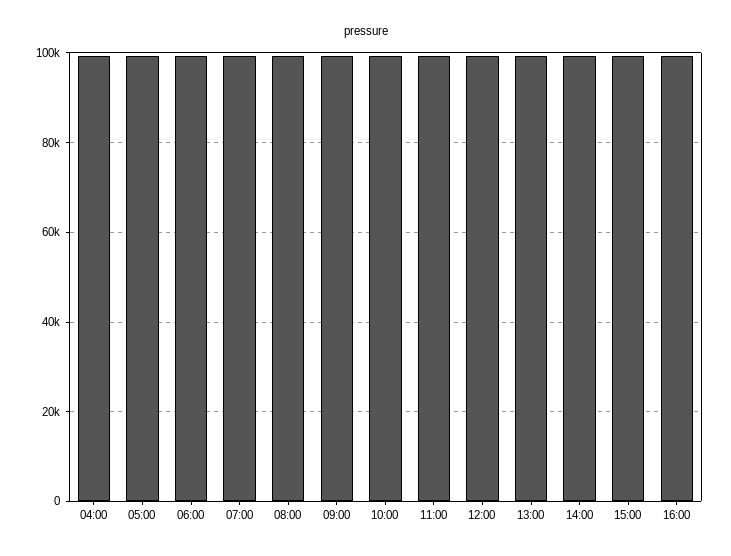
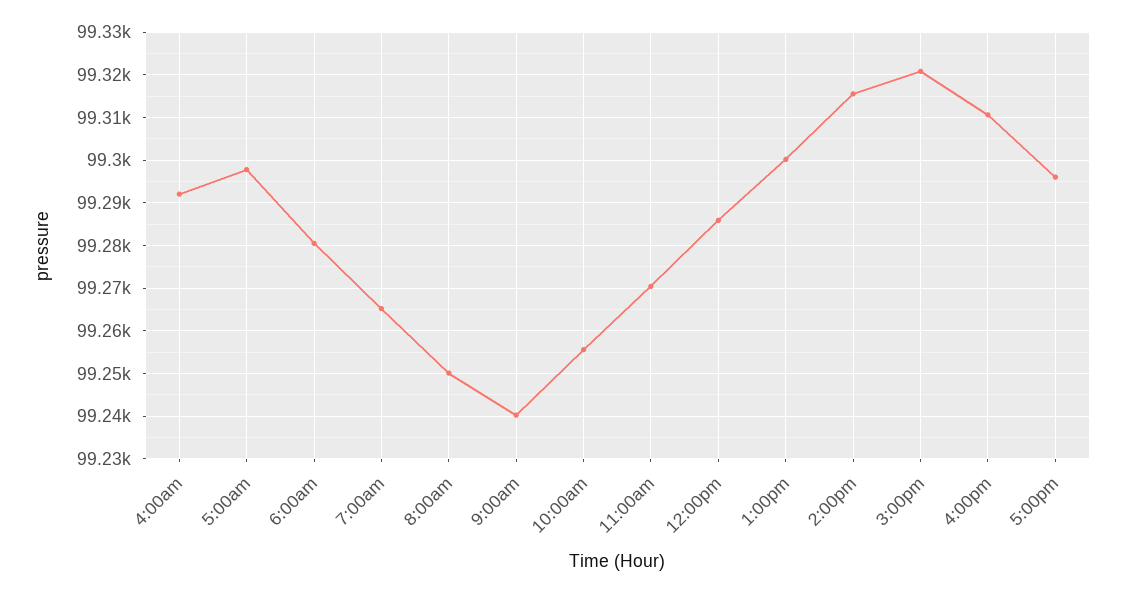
5:00pm: none -> 99296

